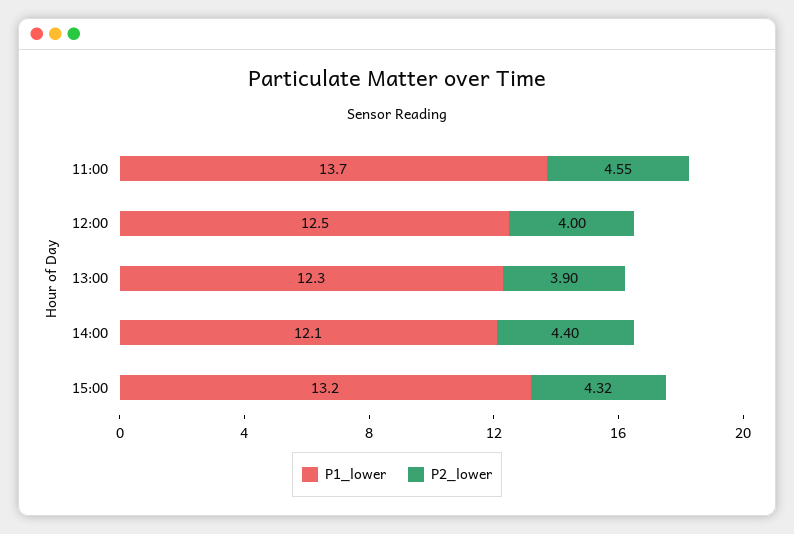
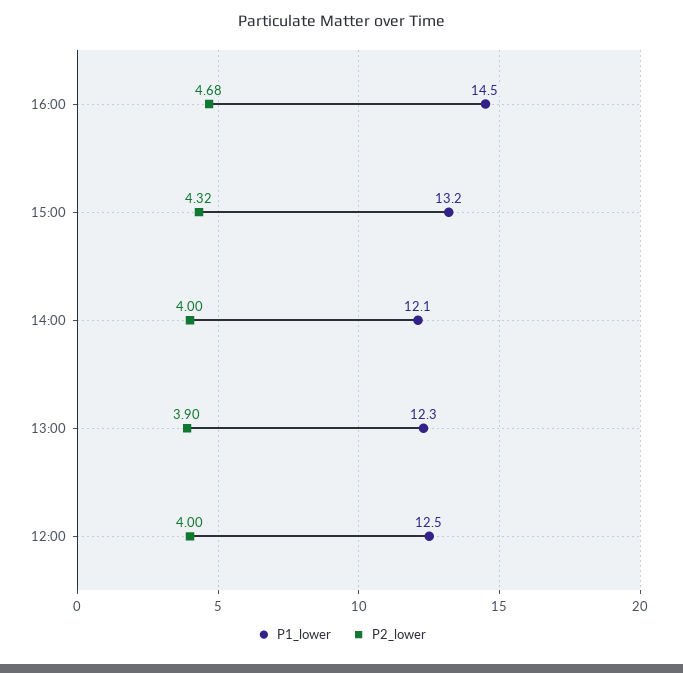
P1_lower, 11:00: 13.7 -> none
P2_lower, 11:00: 4.55 -> none
P2_lower, 14:00: 4.4 -> 4
P1_lower, 16:00: none -> 14.5
P2_lower, 16:00: none -> 4.68

